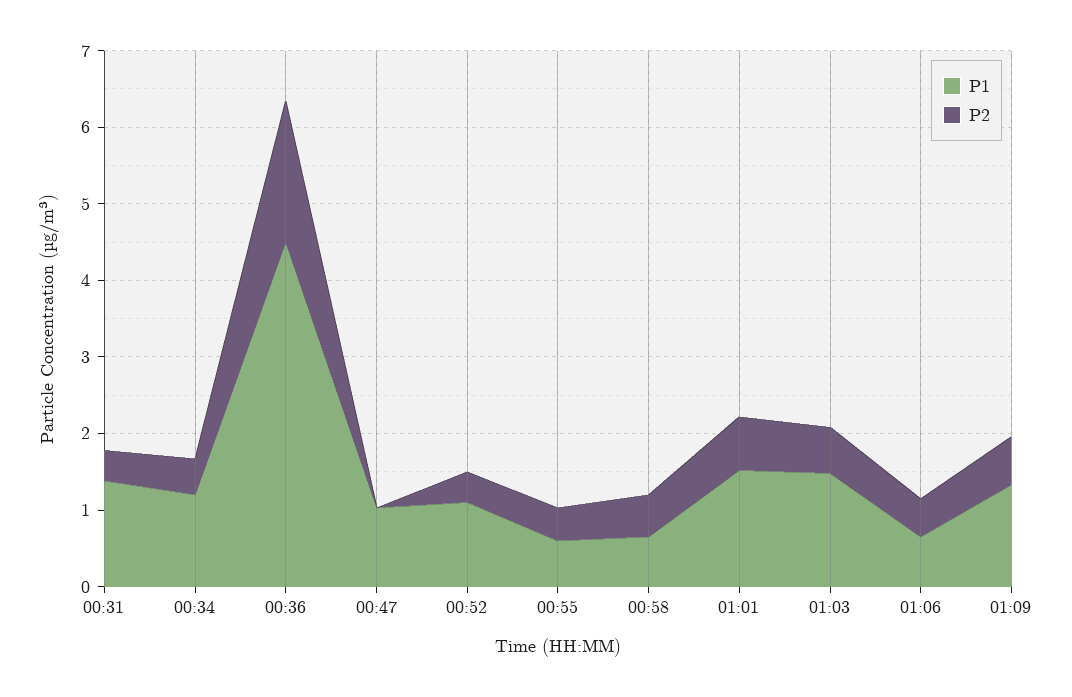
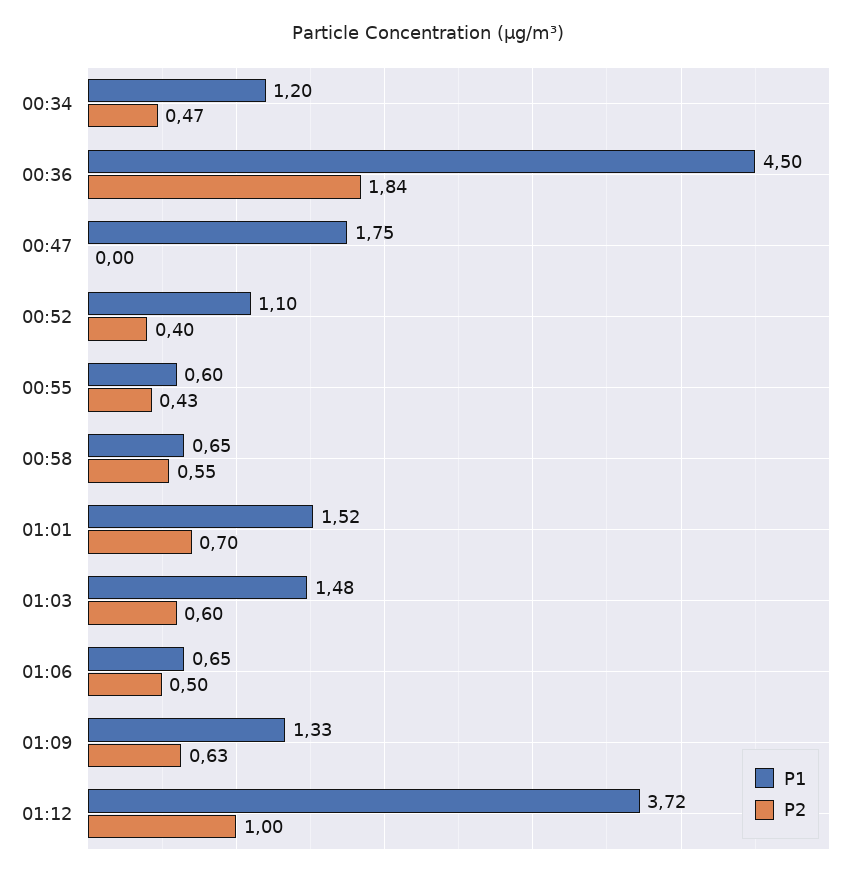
P1, 00:31: 1.4 -> none
P2, 00:31: 0.4 -> none
P1, 00:47: 1 -> 1.75
P1, 01:12: none -> 3.72
P2, 01:12: none -> 1

